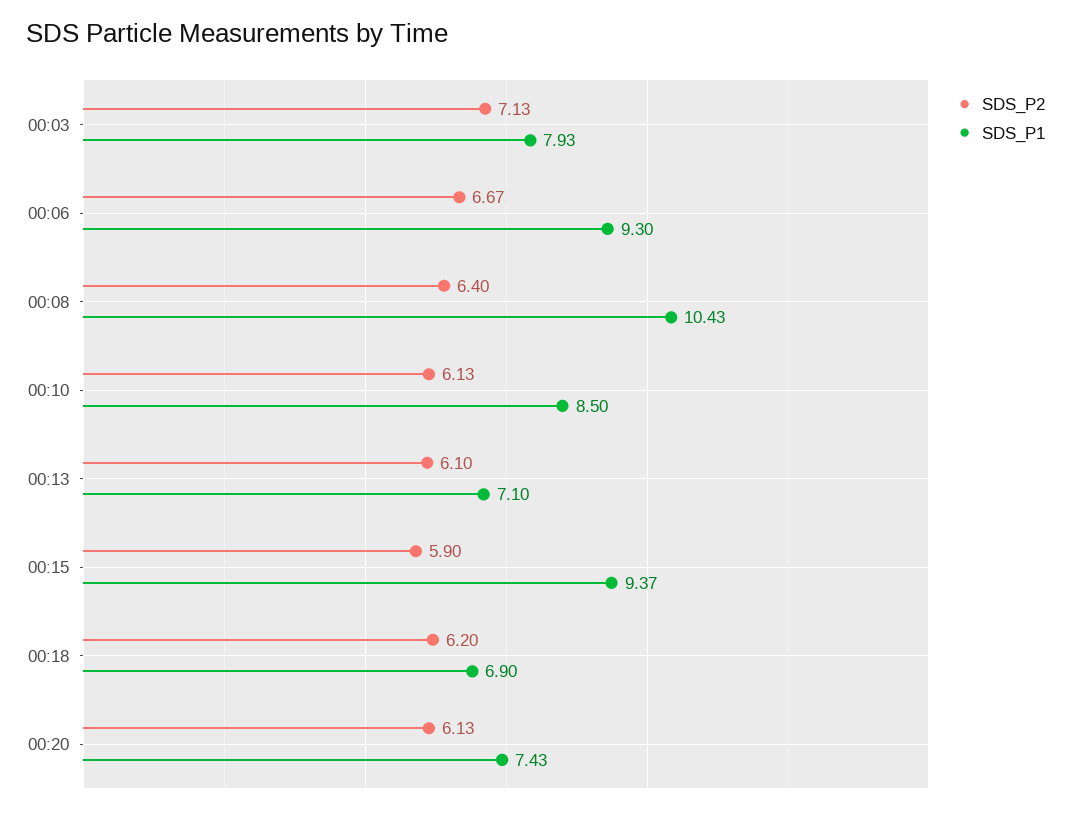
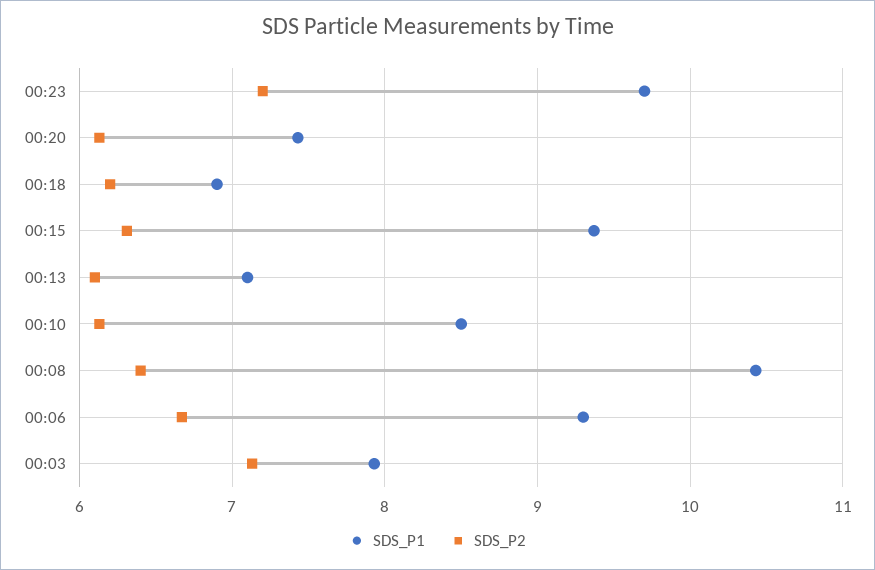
SDS_P2, 00:15: 5.9 -> 6.3
SDS_P1, 00:23: none -> 9.7
SDS_P2, 00:23: none -> 7.2

